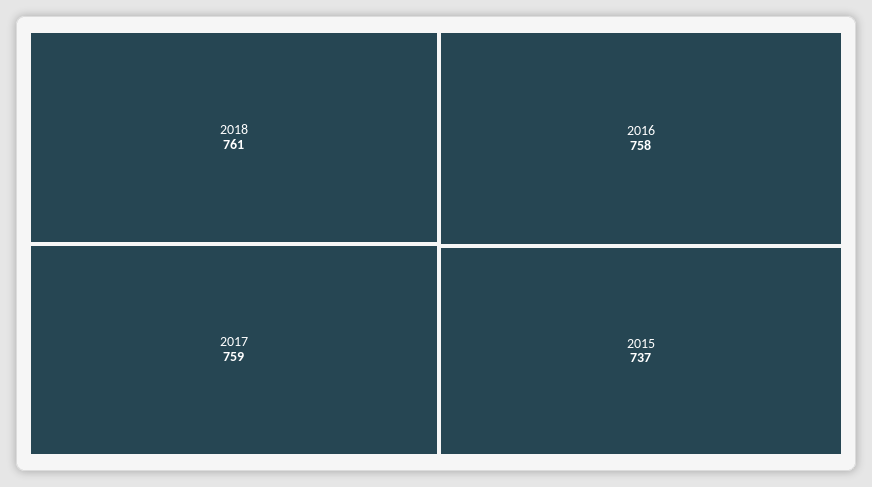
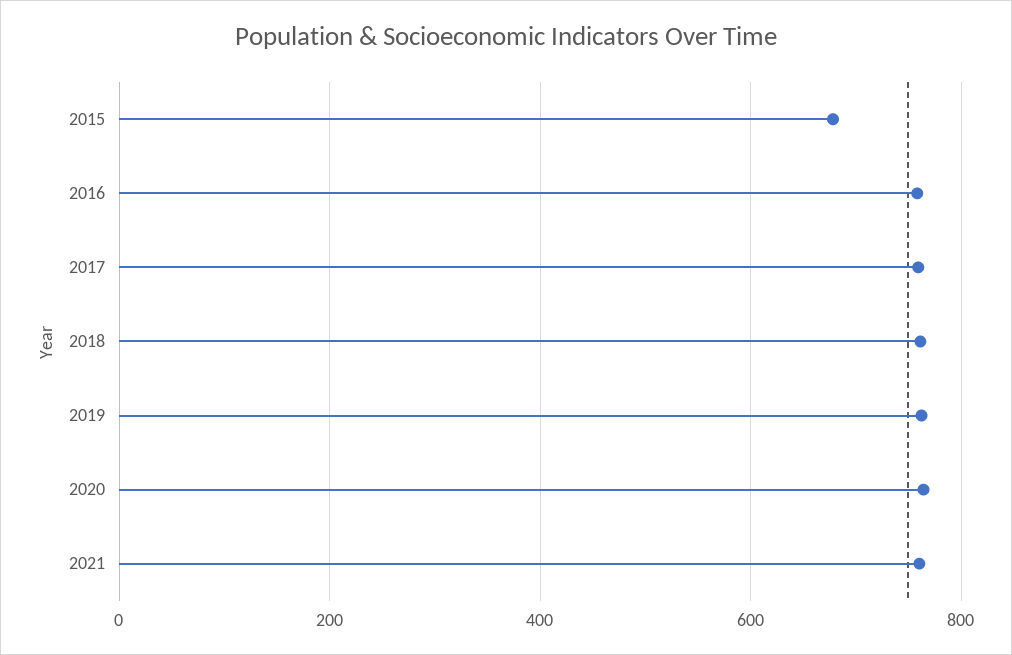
2015: 737 -> 680
2019: none -> 760
2020: none -> 760
2021: none -> 760

